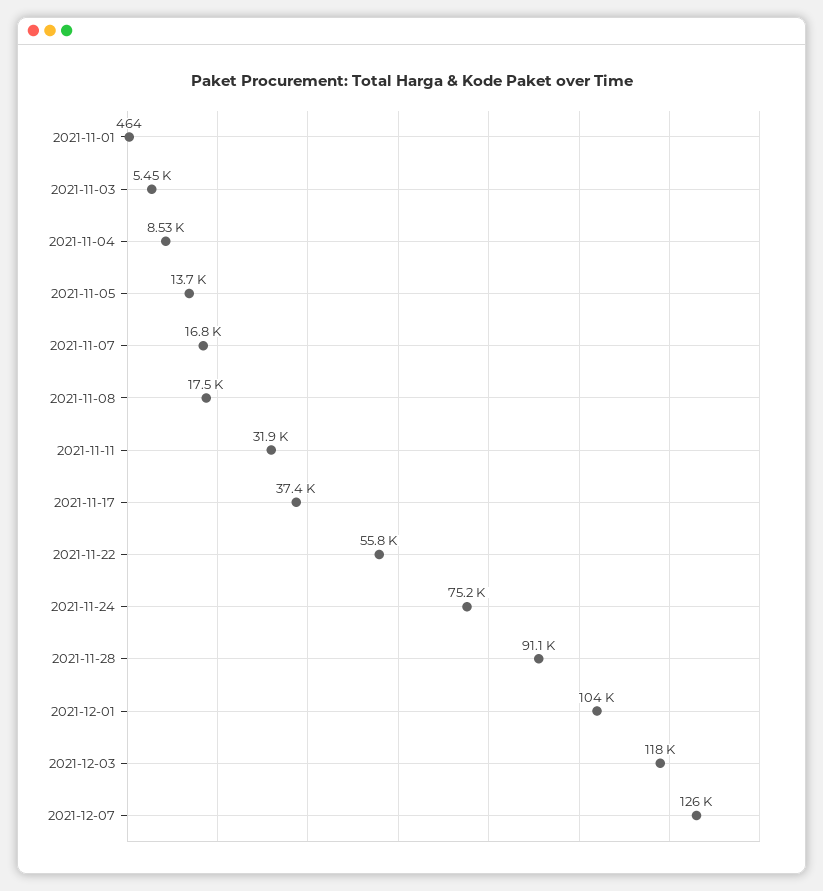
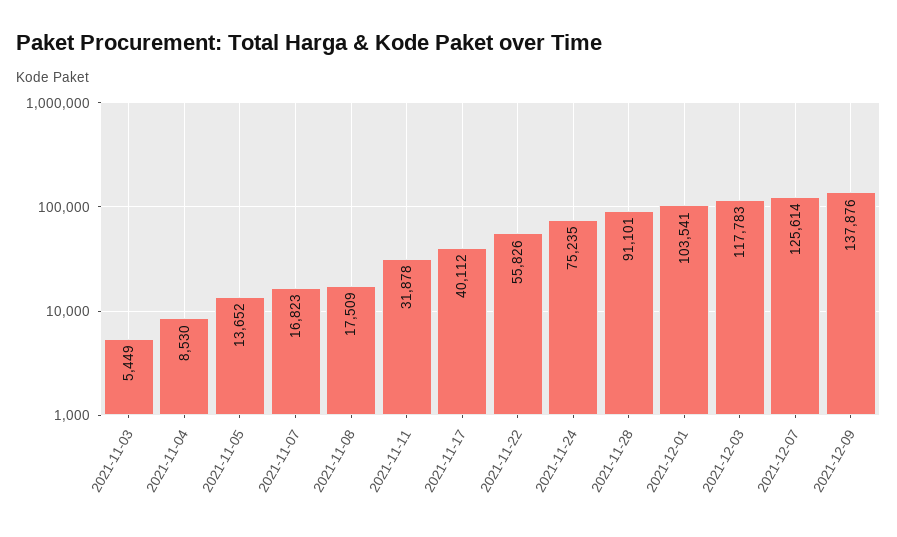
2021-11-01: 464 -> none
2021-11-17: 37400 -> 40112
2021-12-09: none -> 137876

